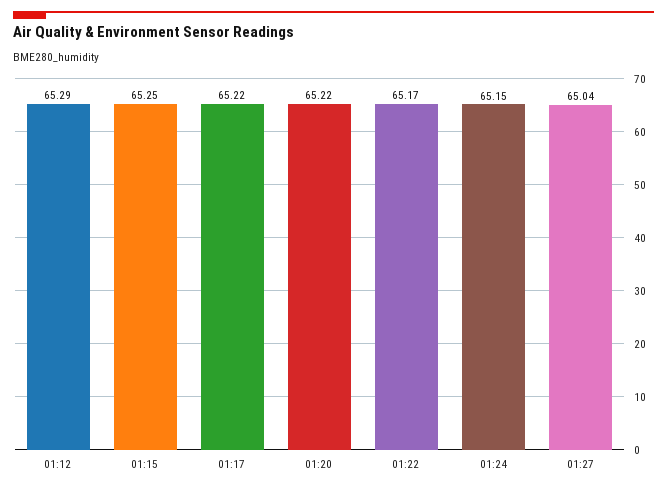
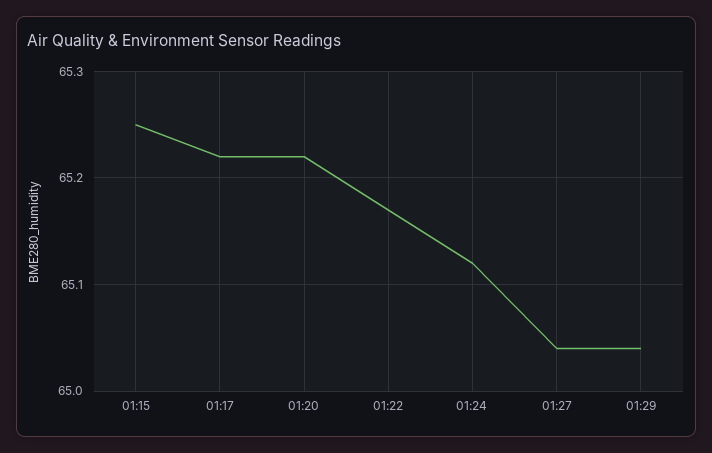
01:12: 65.29 -> none
01:24: 65.15 -> 65.12
01:29: none -> 65.04

